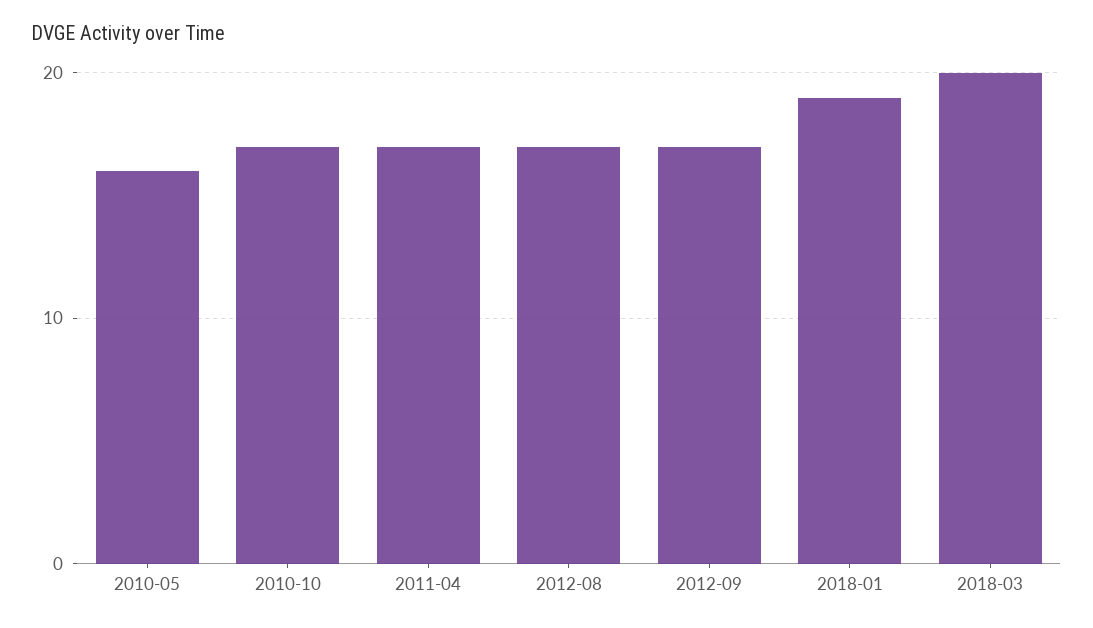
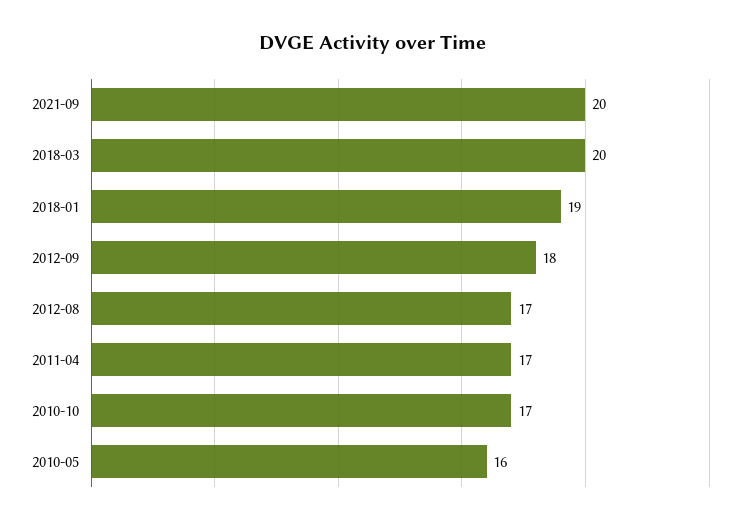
2012-09: 17 -> 18
2021-09: none -> 20

